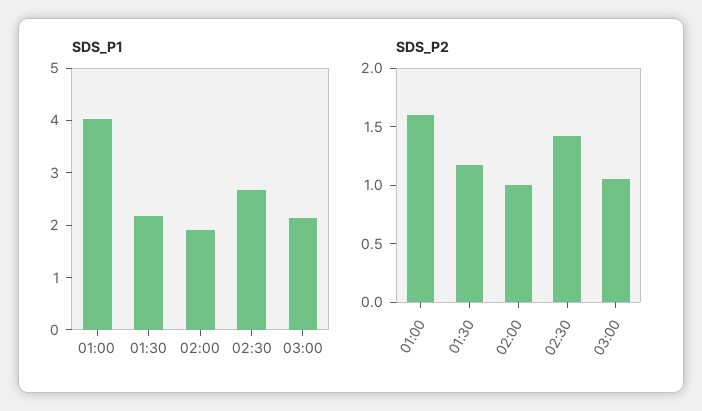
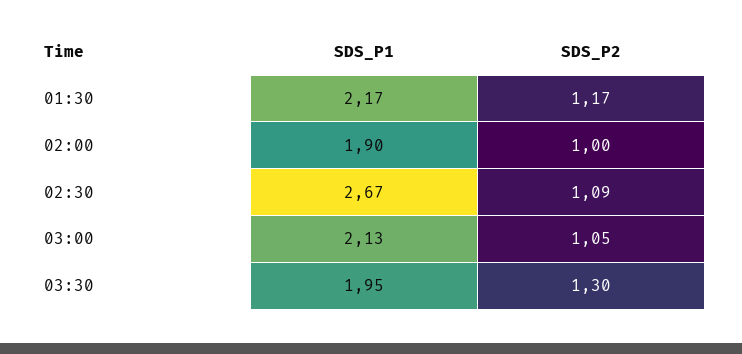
SDS_P1, 01:00: 4 -> none
SDS_P2, 01:00: 1.6 -> none
SDS_P2, 02:30: 1.4 -> 1.09
SDS_P1, 03:30: none -> 1.95
SDS_P2, 03:30: none -> 1.3

